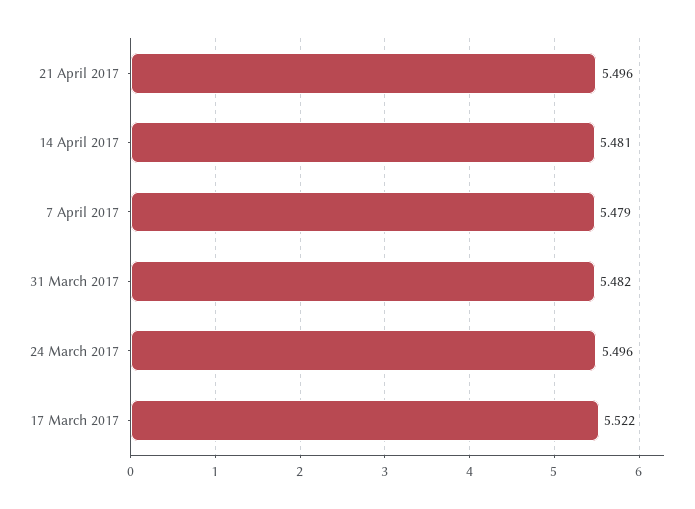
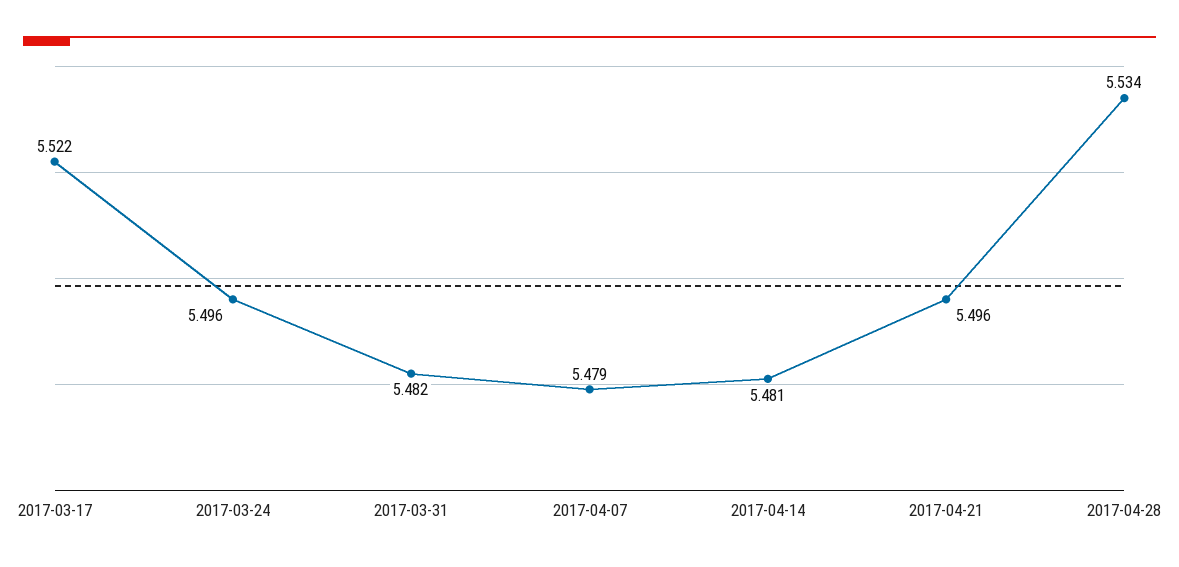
2017-04-28: none -> 5.534

